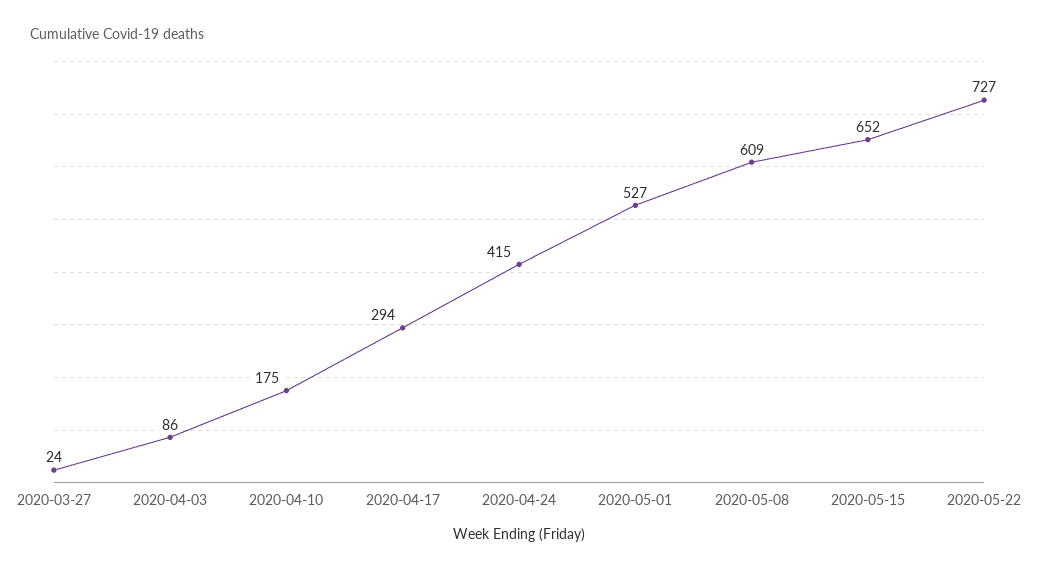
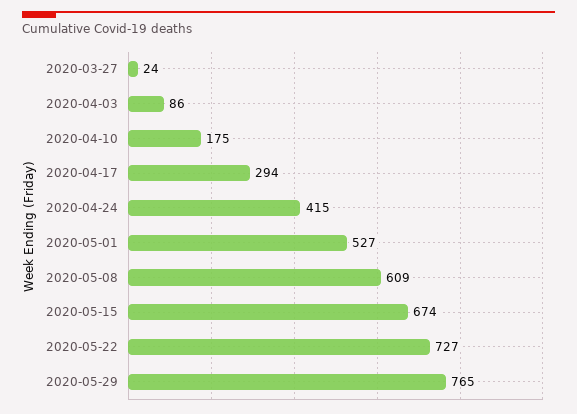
2020-05-15: 652 -> 674
2020-05-29: none -> 765

